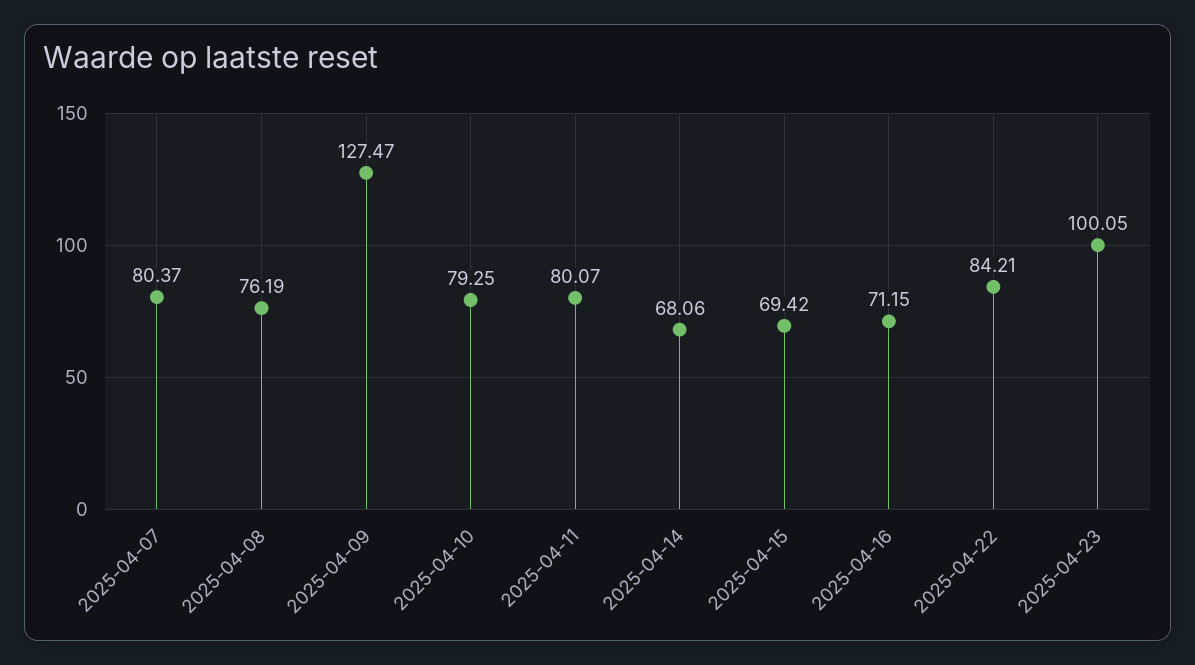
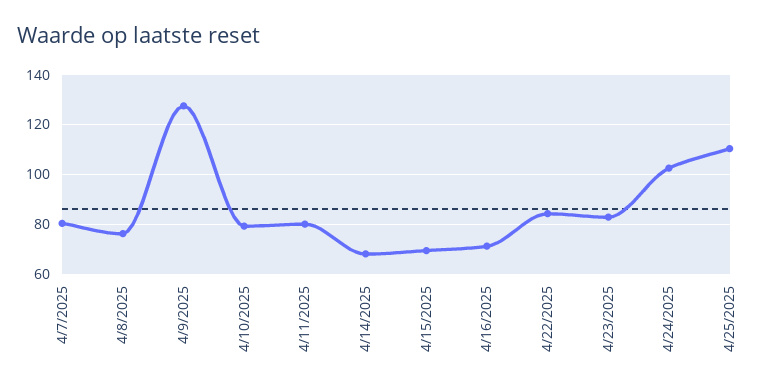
2025-04-23: 100.05 -> 82.5
4/24/2025: none -> 102.5
4/25/2025: none -> 110

